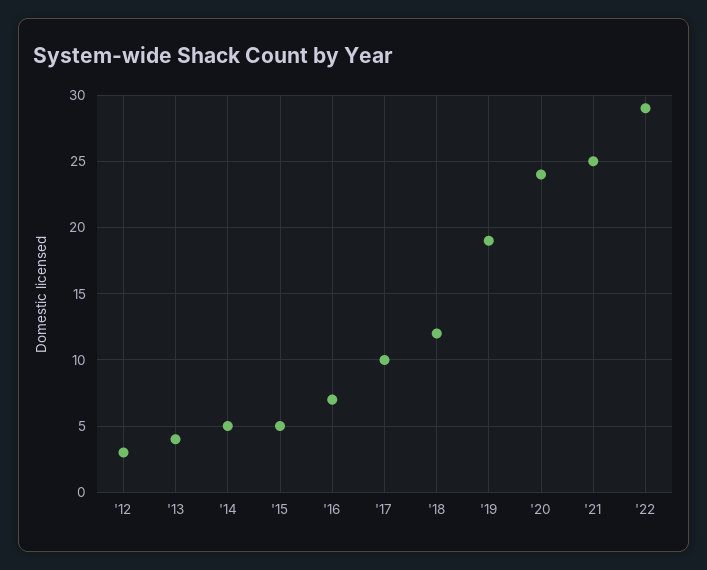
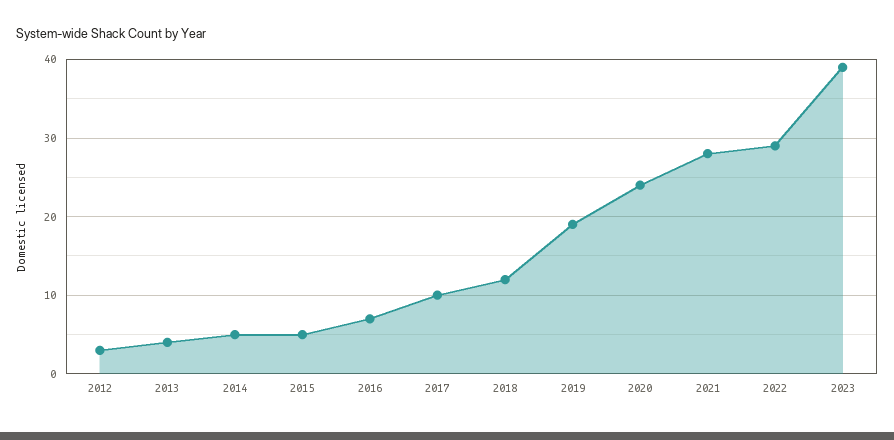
'21: 25 -> 28
2023: none -> 39

